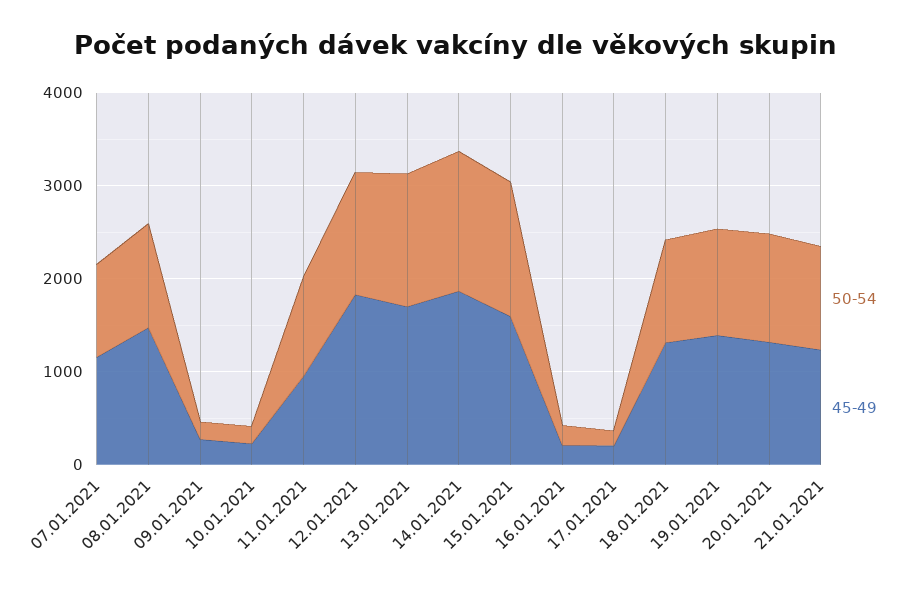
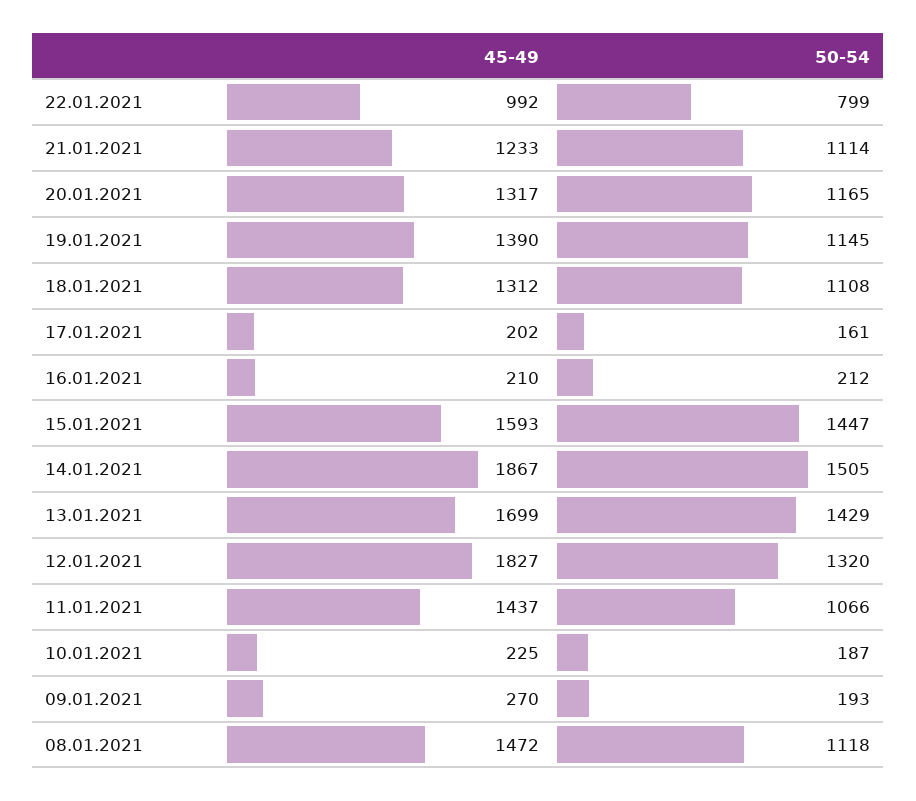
50-54, 07.01.2021: 1000 -> none
45-49, 07.01.2021: 1200 -> none
45-49, 11.01.2021: 1000 -> 1437
45-49, 22.01.2021: none -> 992
50-54, 22.01.2021: none -> 799

